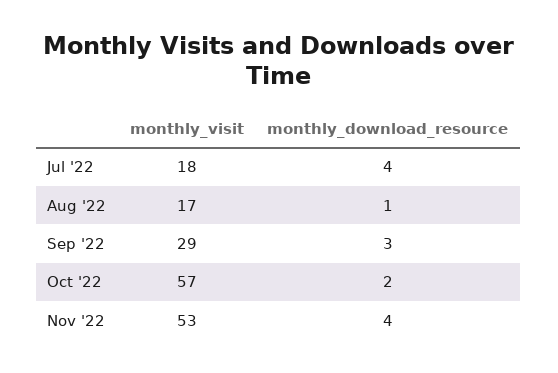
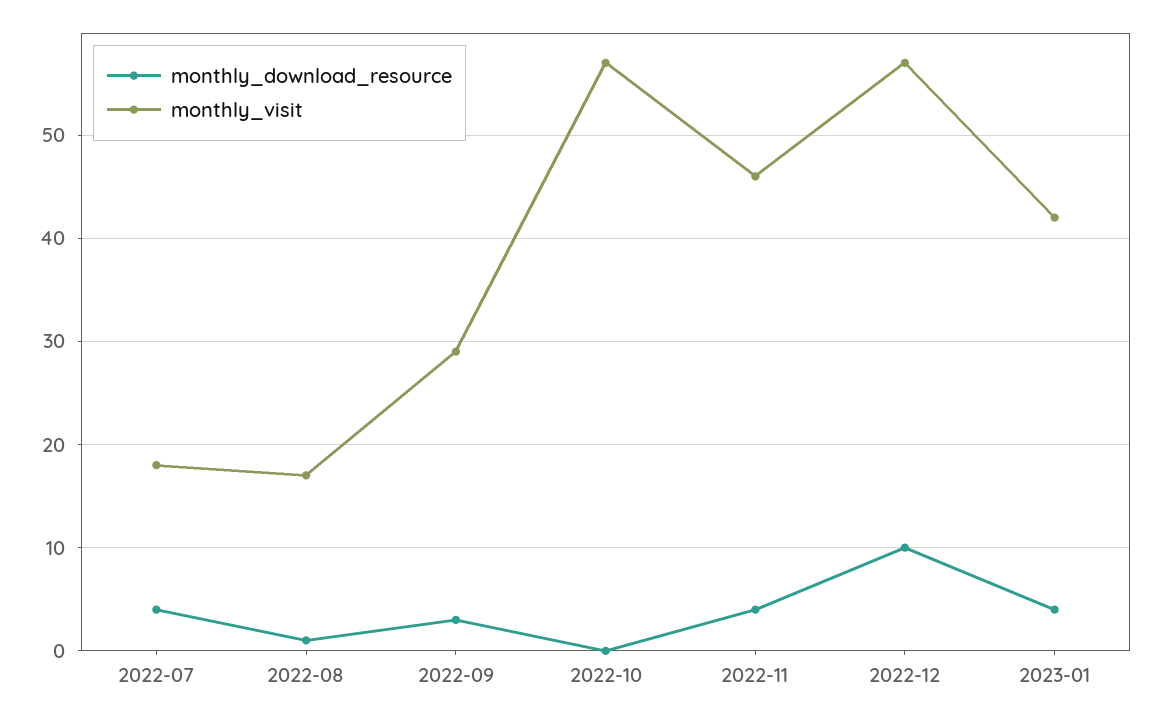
monthly_download_resource, Oct '22: 2 -> 0
monthly_visit, Nov '22: 53 -> 46
monthly_download_resource, 2022-12: none -> 10
monthly_visit, 2022-12: none -> 57
monthly_download_resource, 2023-01: none -> 4
monthly_visit, 2023-01: none -> 42

